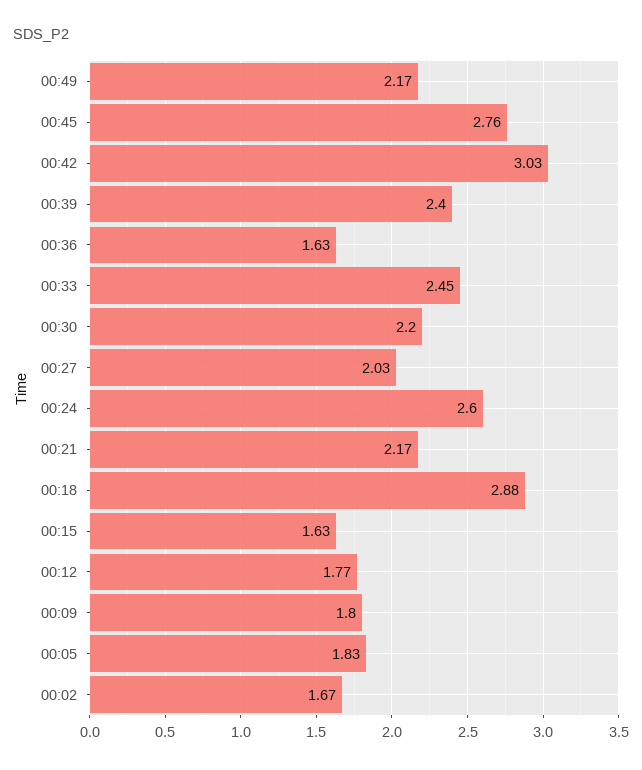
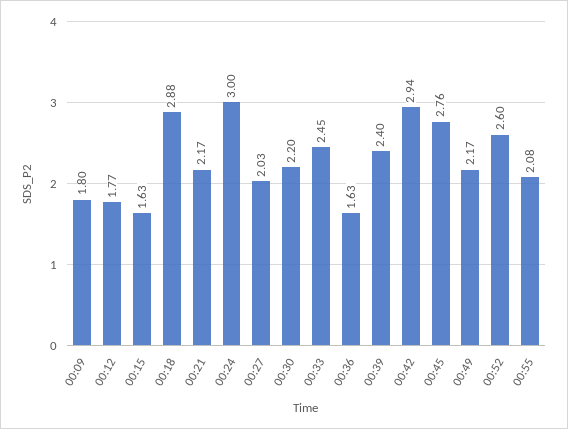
00:42: 3.03 -> 2.94
00:24: 2.6 -> 3
00:05: 1.83 -> none
00:02: 1.67 -> none
00:52: none -> 2.6
00:55: none -> 2.08

